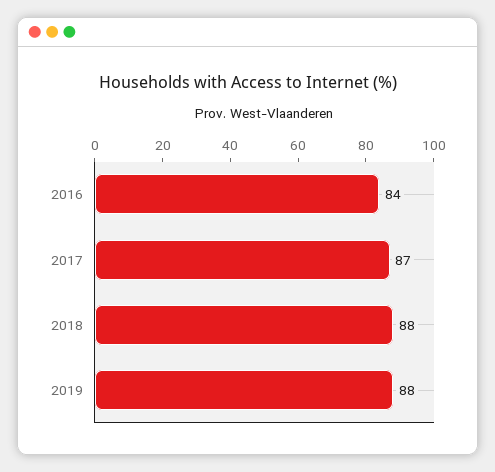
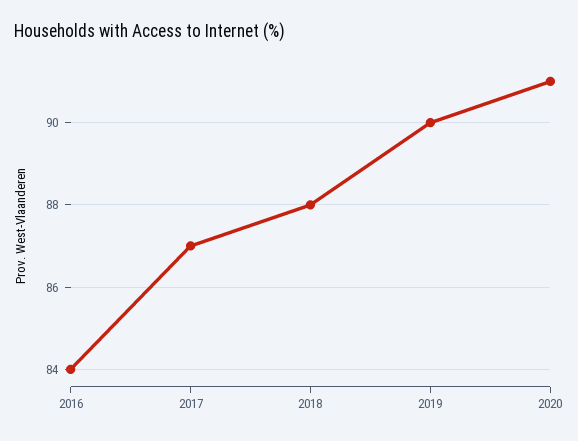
2019: 88 -> 90
2020: none -> 91

